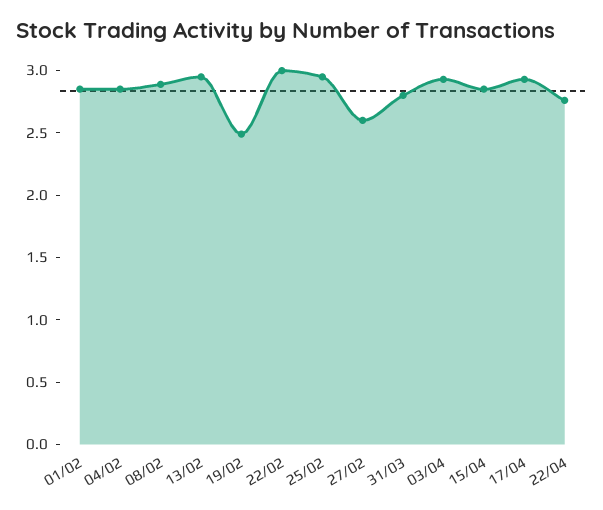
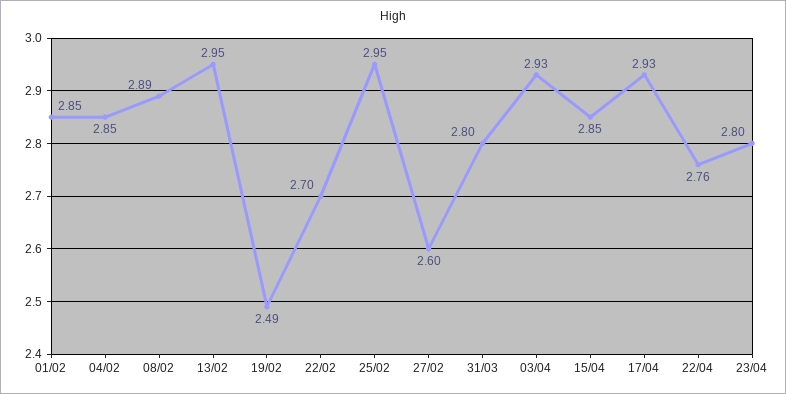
22/02: 3 -> 2.7
23/04: none -> 2.8

